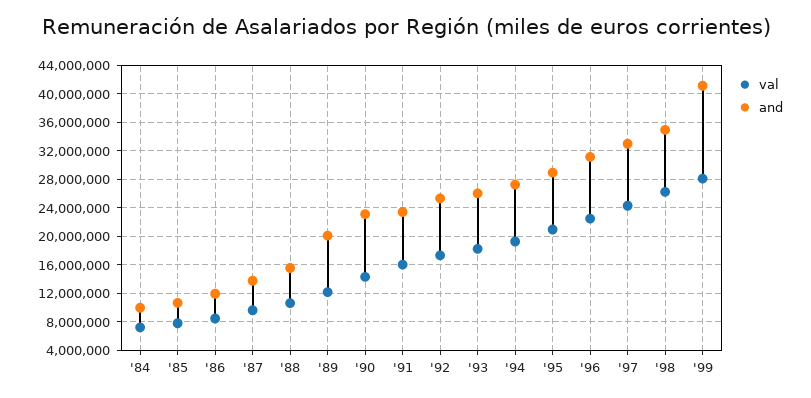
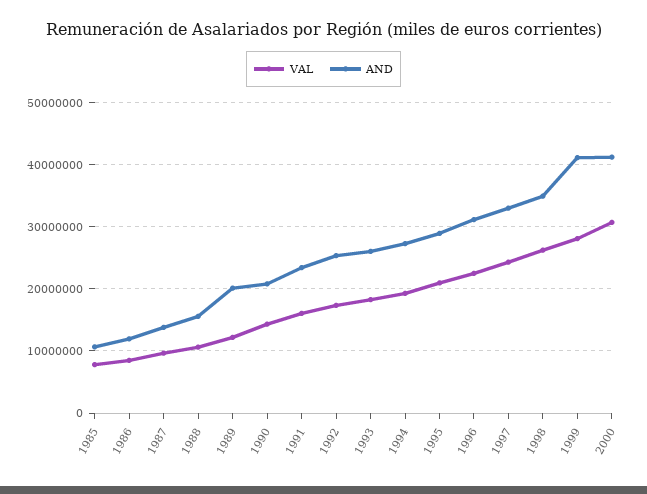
val, '84: 7000000 -> none
and, '84: 10000000 -> none
and, '90: 23000000 -> 21000000
val, 2000: none -> 31000000
and, 2000: none -> 41000000

